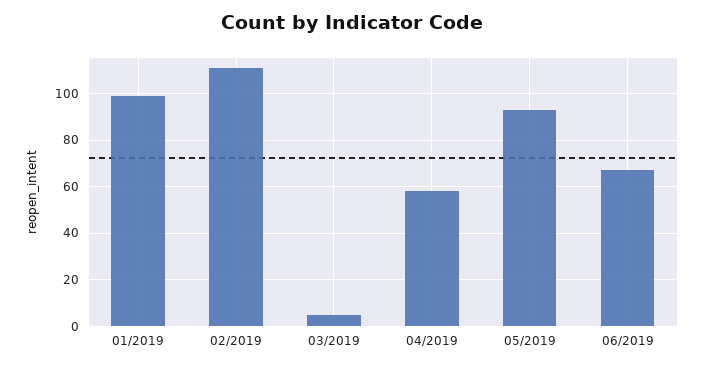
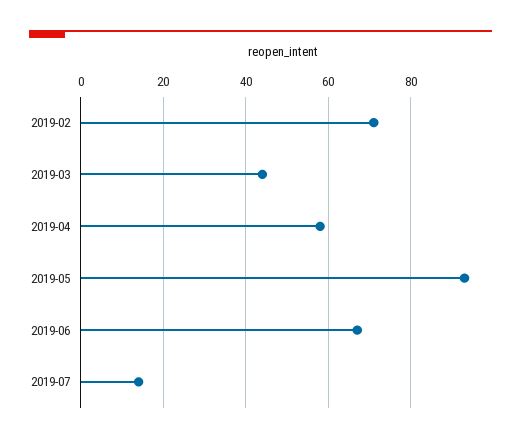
01/2019: 100 -> none
02/2019: 110 -> 70
03/2019: 5 -> 45
2019-07: none -> 15

